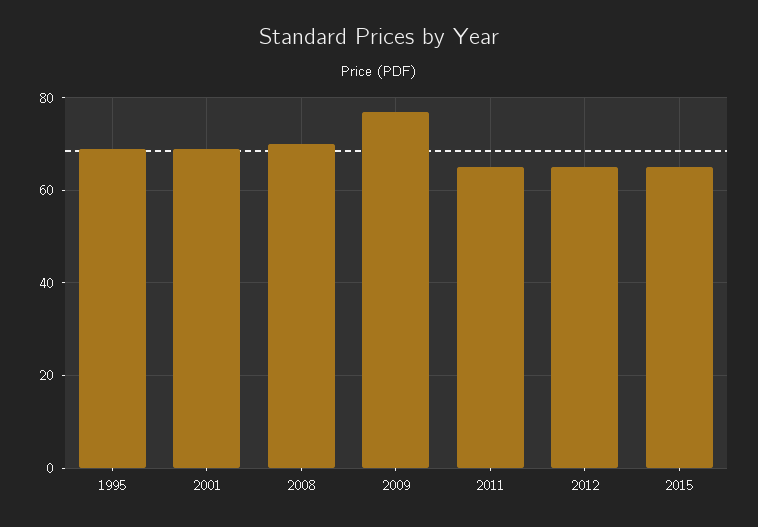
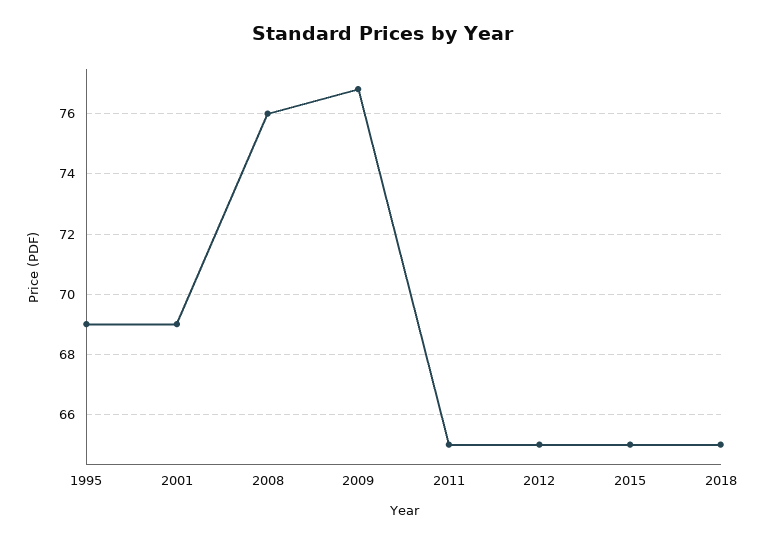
2008: 70 -> 76
2018: none -> 65

